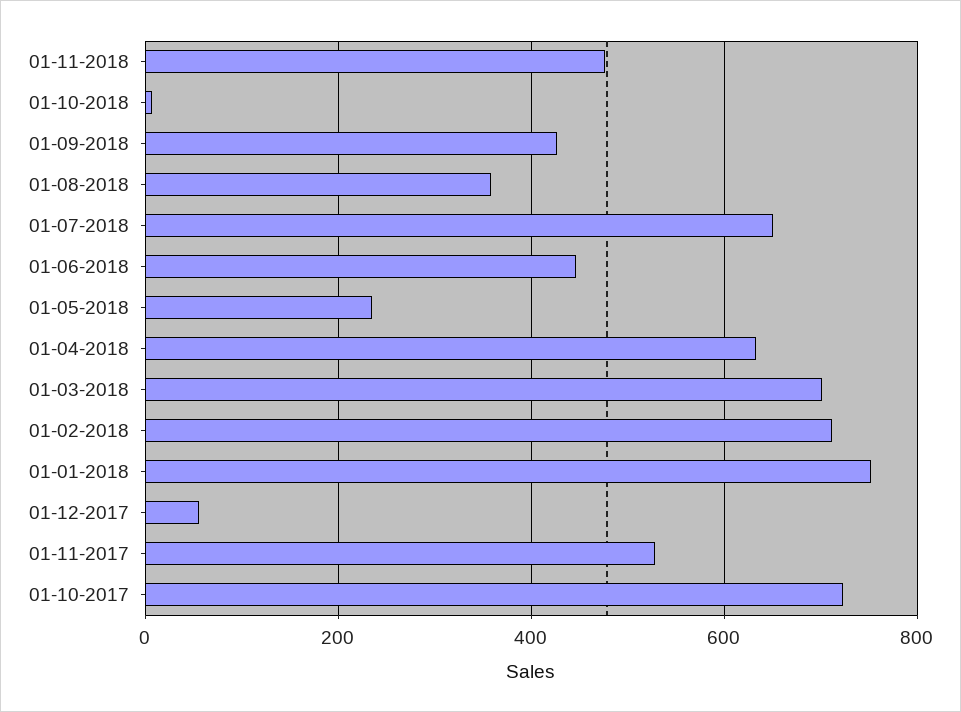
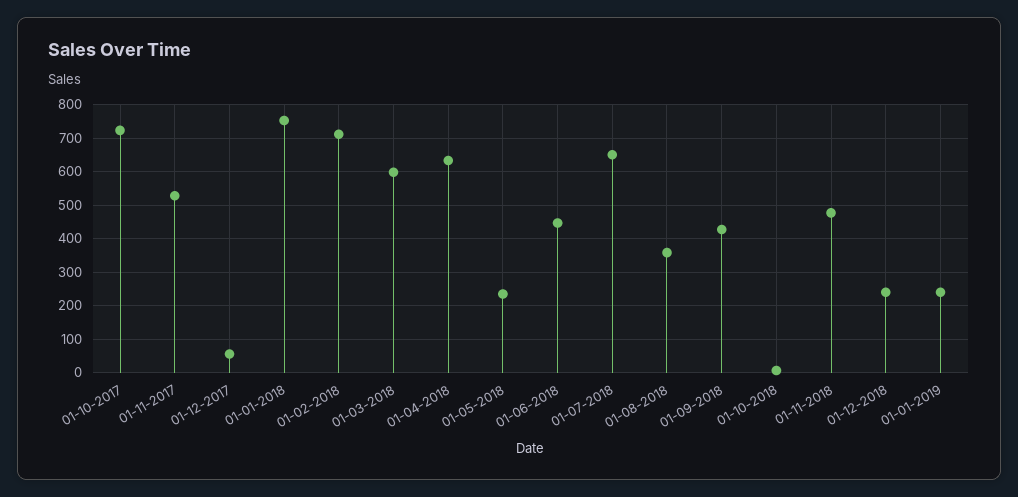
01-03-2018: 700 -> 600
01-12-2018: none -> 240
01-01-2019: none -> 240

